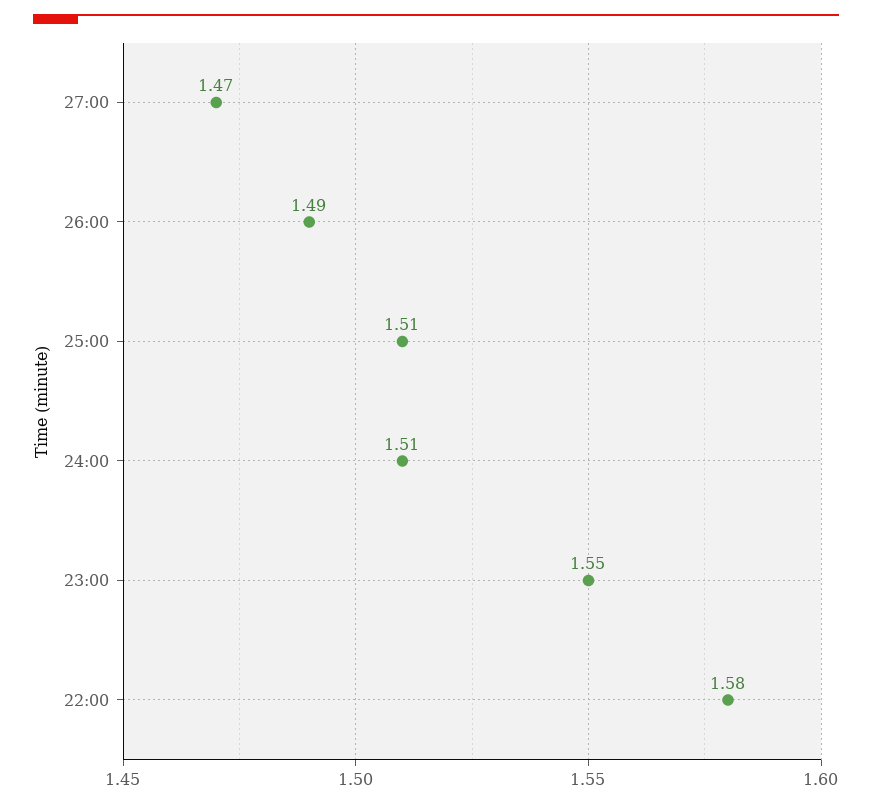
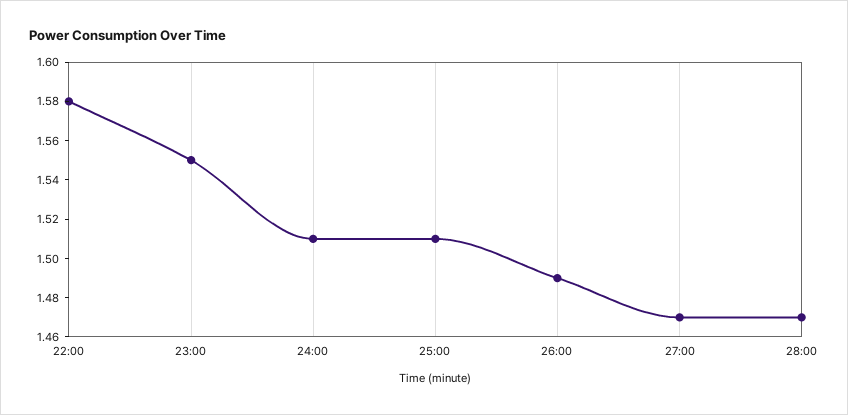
28:00: none -> 1.47

